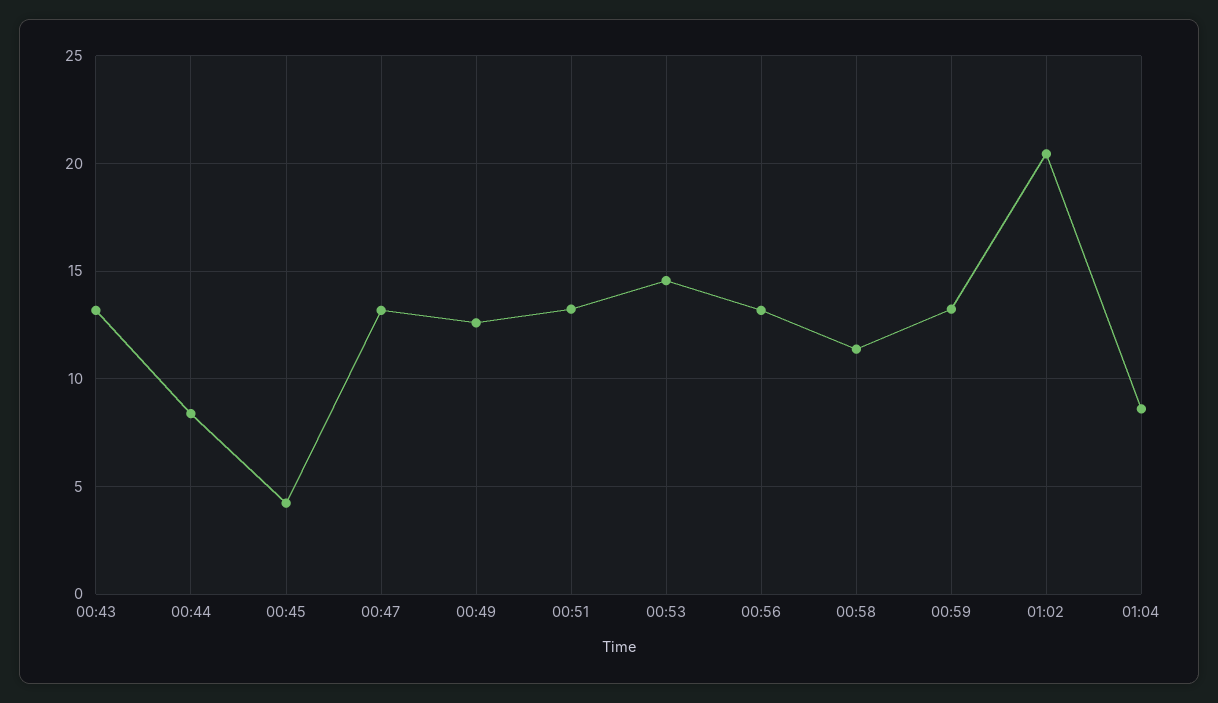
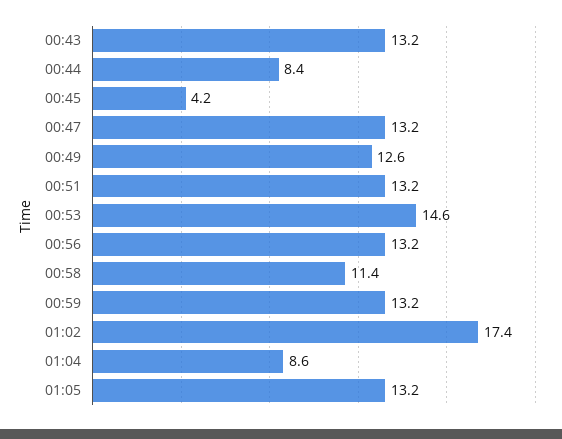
01:02: 20.5 -> 17.4
01:05: none -> 13.2

